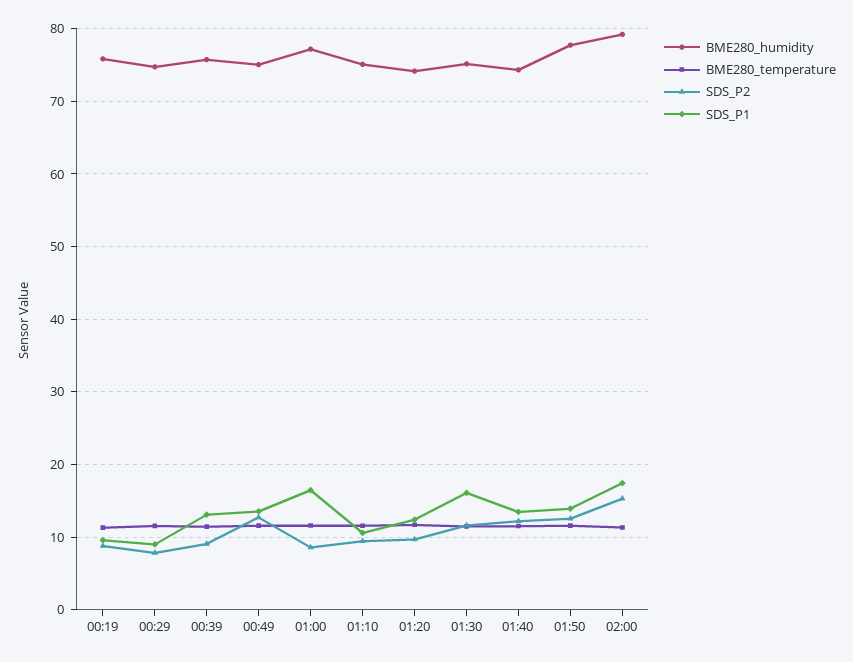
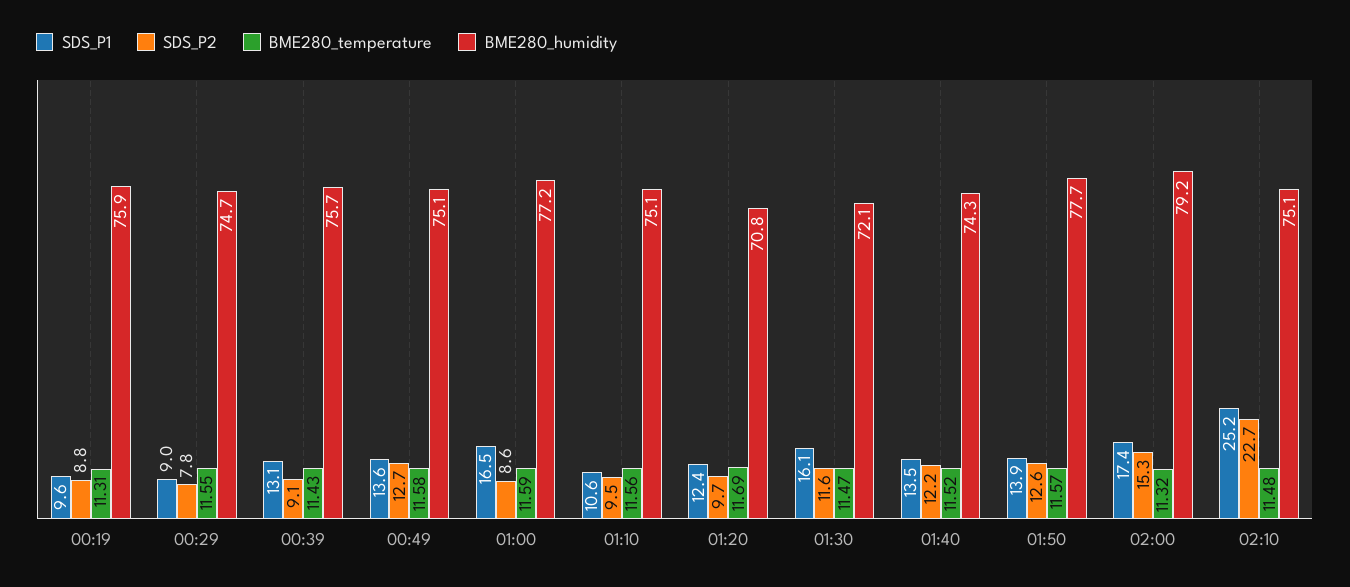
BME280_humidity, 01:20: 74 -> 70.8
BME280_humidity, 01:30: 75 -> 72.1
SDS_P1, 02:10: none -> 25.2
SDS_P2, 02:10: none -> 22.7
BME280_temperature, 02:10: none -> 11.48
BME280_humidity, 02:10: none -> 75.1

